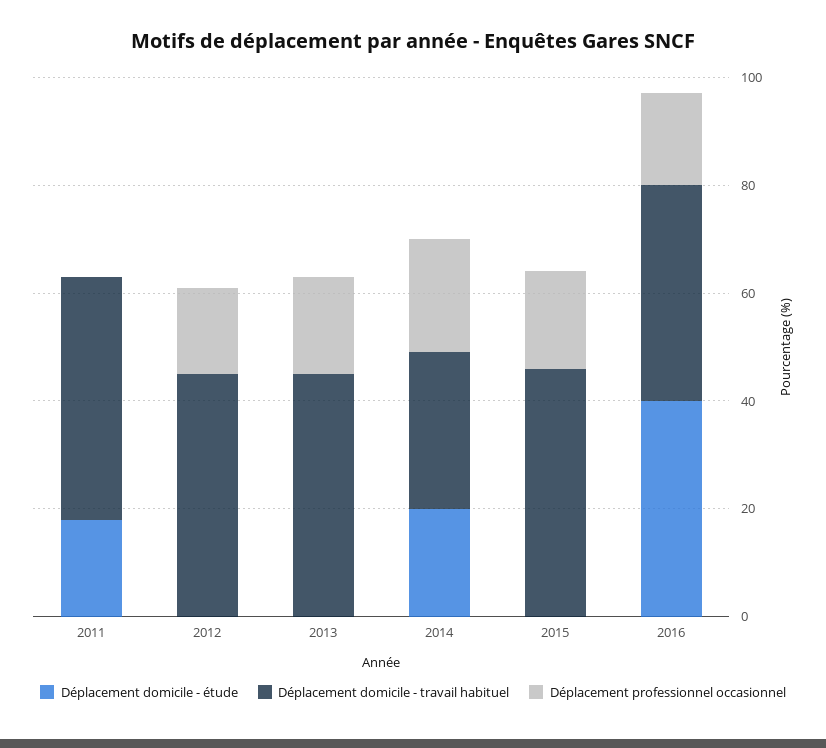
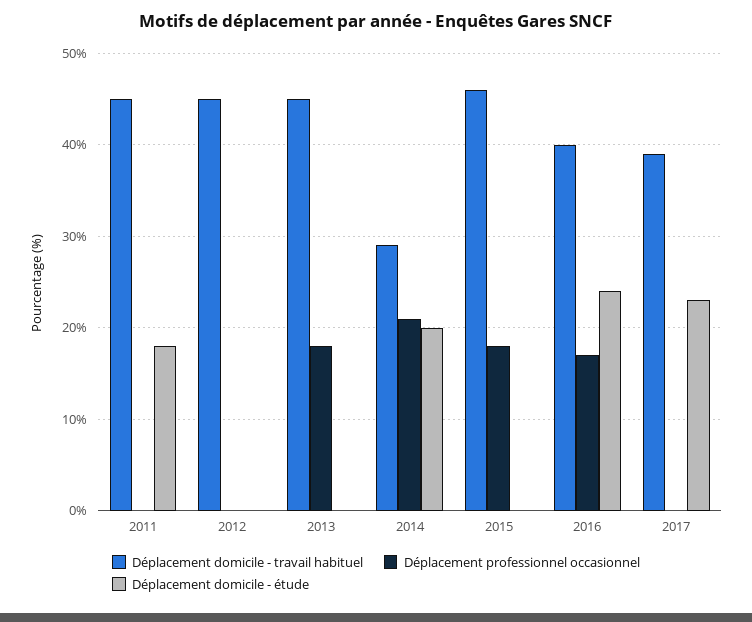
Déplacement professionnel occasionnel, 2012: 15 -> 0
Déplacement domicile - étude, 2016: 40 -> 24
Déplacement domicile - travail habituel, 2017: none -> 39
Déplacement professionnel occasionnel, 2017: none -> 0
Déplacement domicile - étude, 2017: none -> 23

